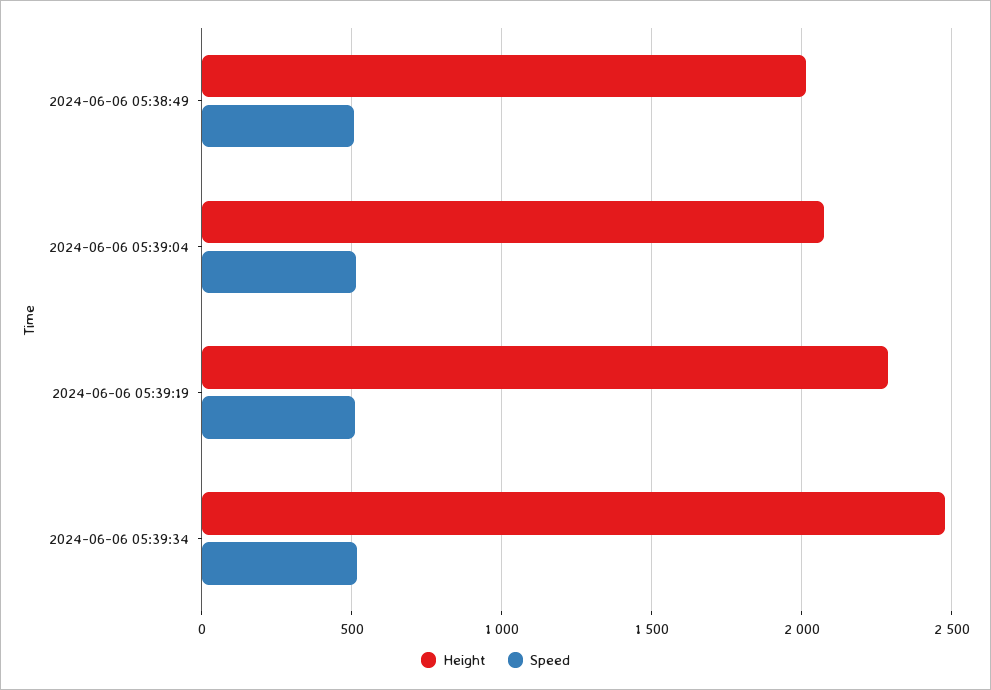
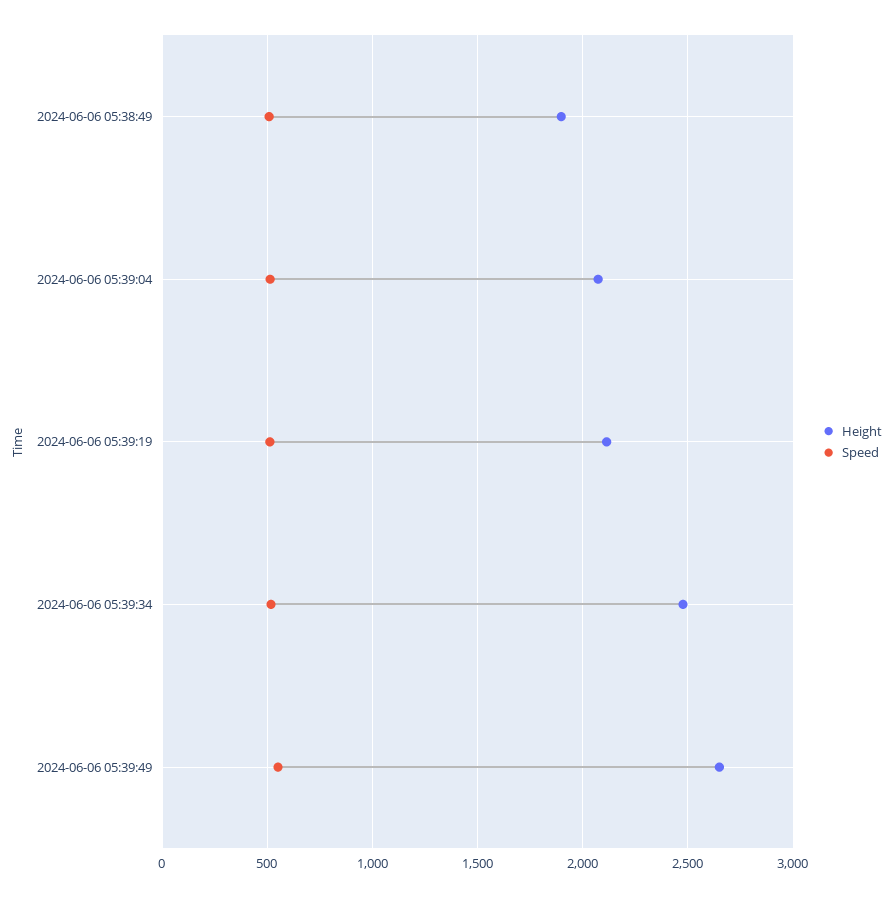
Height, 2024-06-06 05:38:49: 2000 -> 1900
Height, 2024-06-06 05:39:19: 2300 -> 2100
Height, 2024-06-06 05:39:49: none -> 2650
Speed, 2024-06-06 05:39:49: none -> 550

